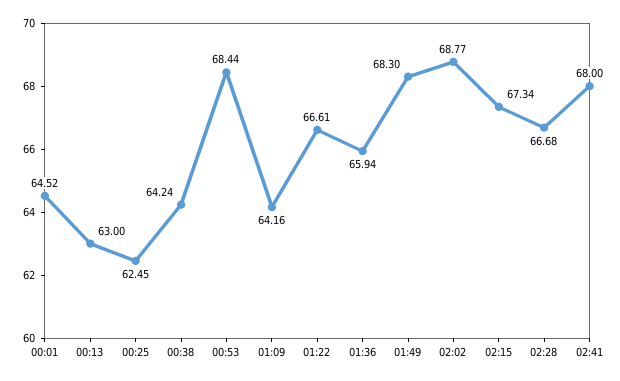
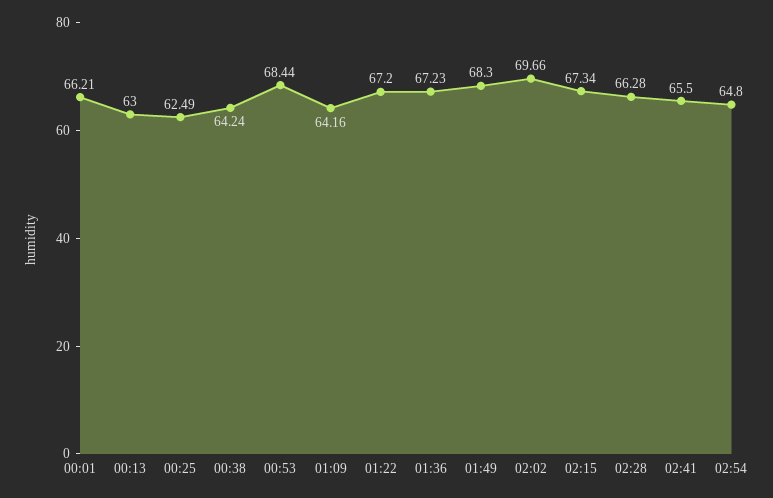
00:01: 64.52 -> 66.21
00:25: 62.45 -> 62.49
01:22: 66.61 -> 67.2
01:36: 65.94 -> 67.23
02:02: 68.77 -> 69.66
02:28: 66.68 -> 66.28
02:41: 68 -> 65.5
02:54: none -> 64.8

